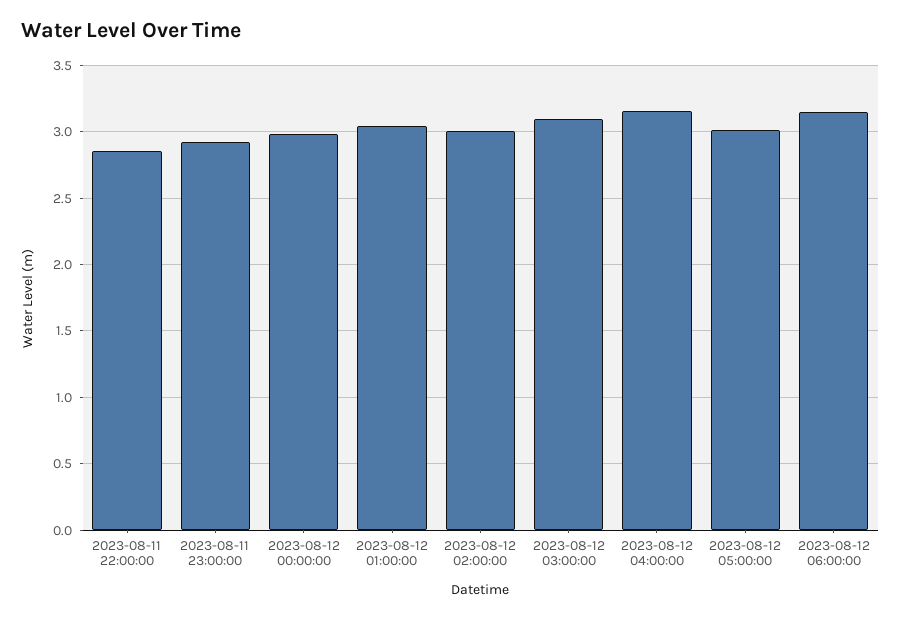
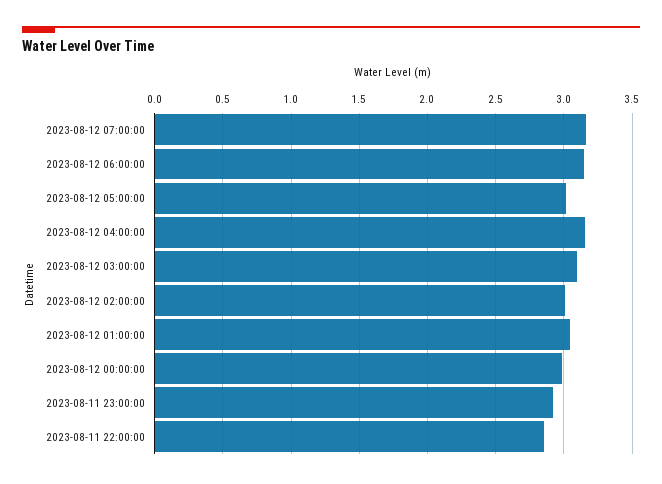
2023-08-12 07:00:00: none -> 3.15

